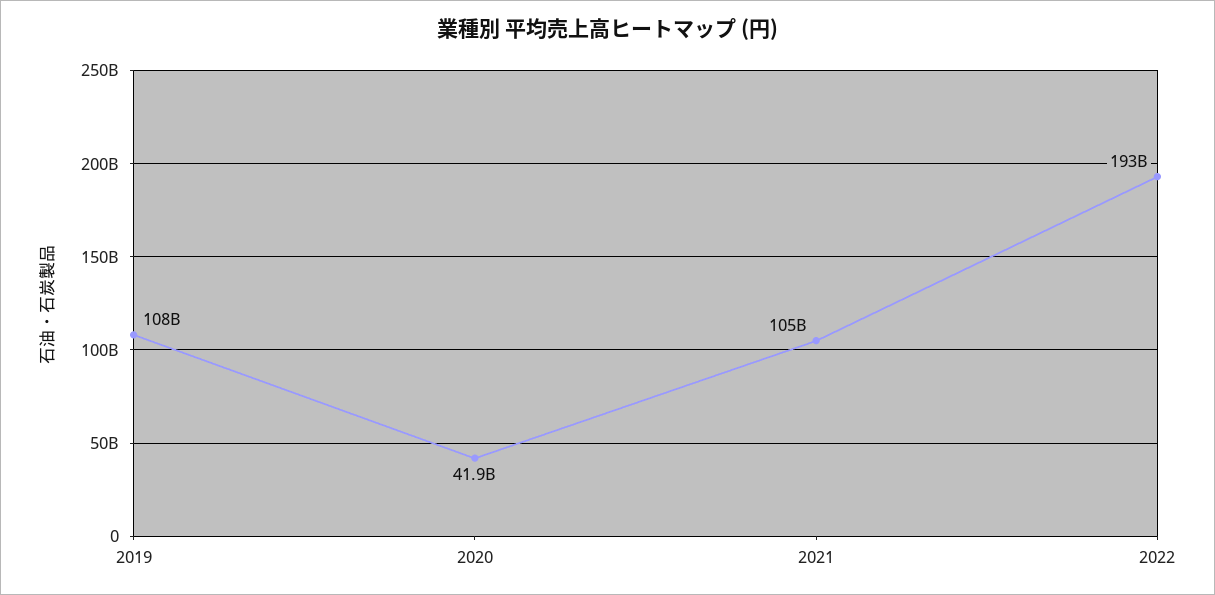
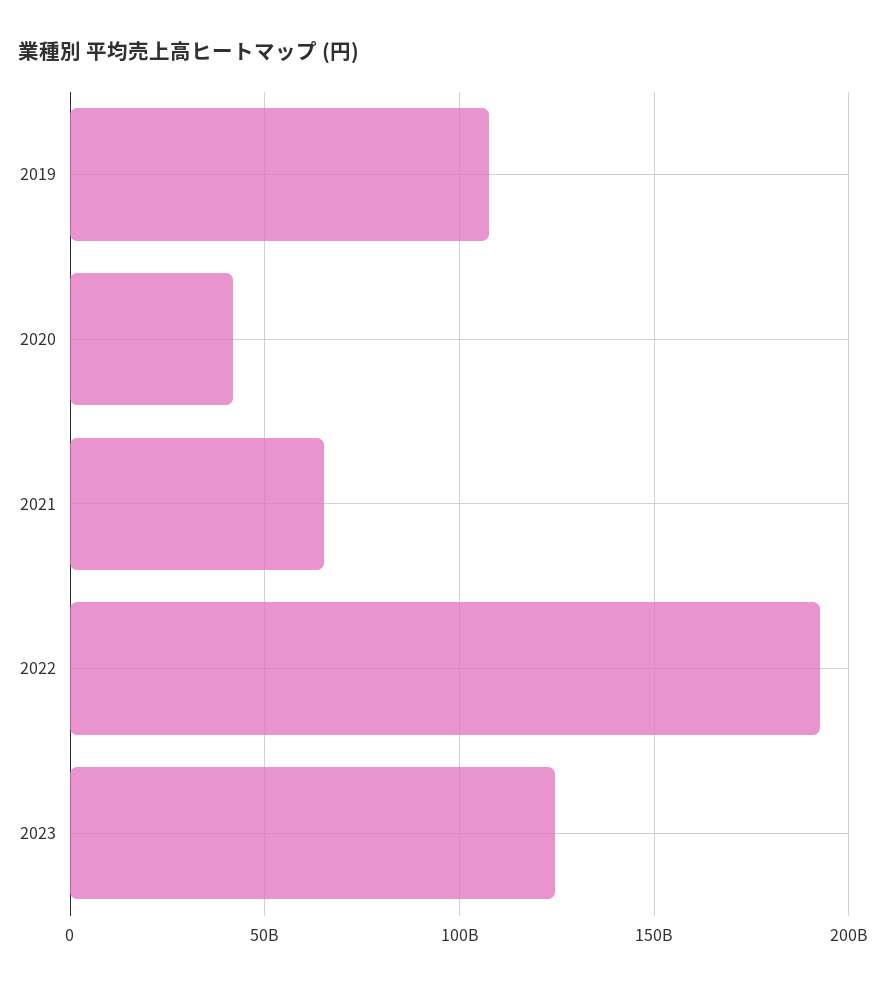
2021: 105000000000 -> 65000000000
2023: none -> 125000000000

